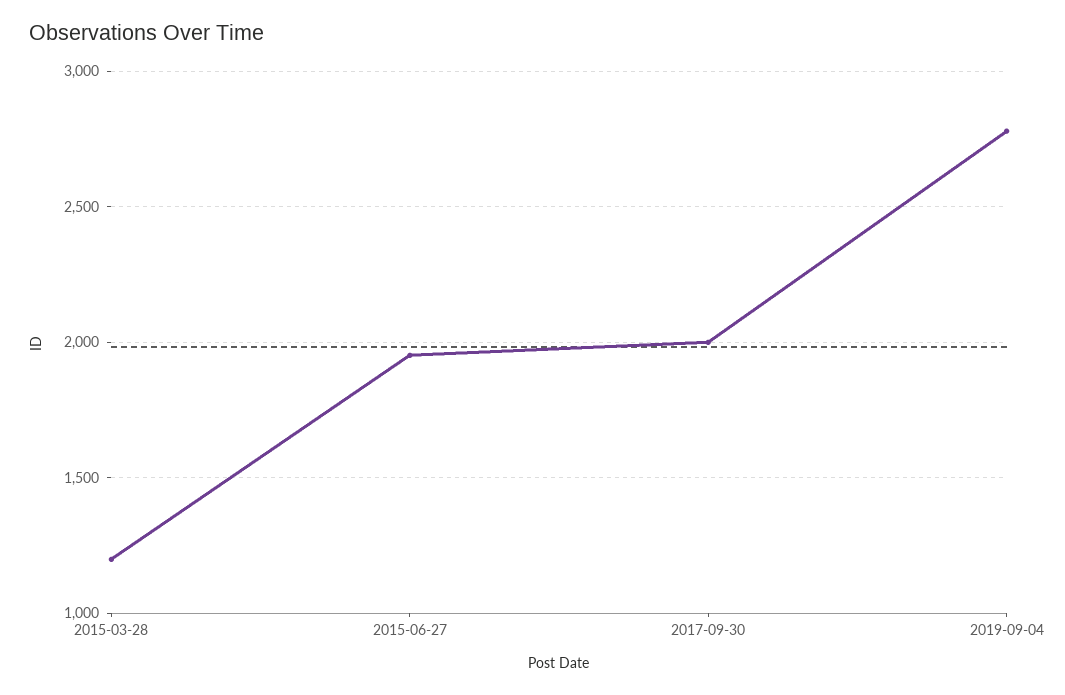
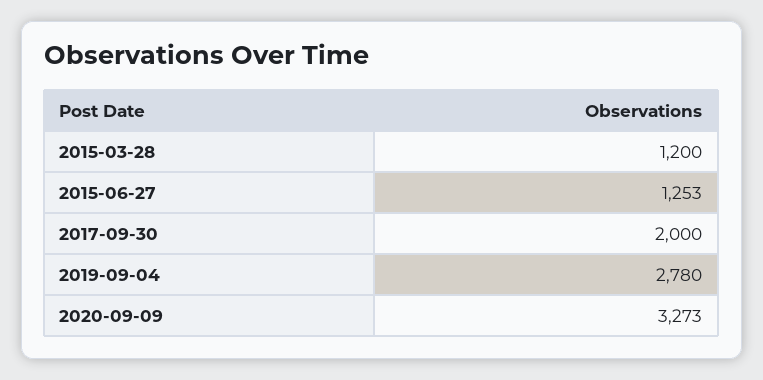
2015-06-27: 1950 -> 1253
2020-09-09: none -> 3273

